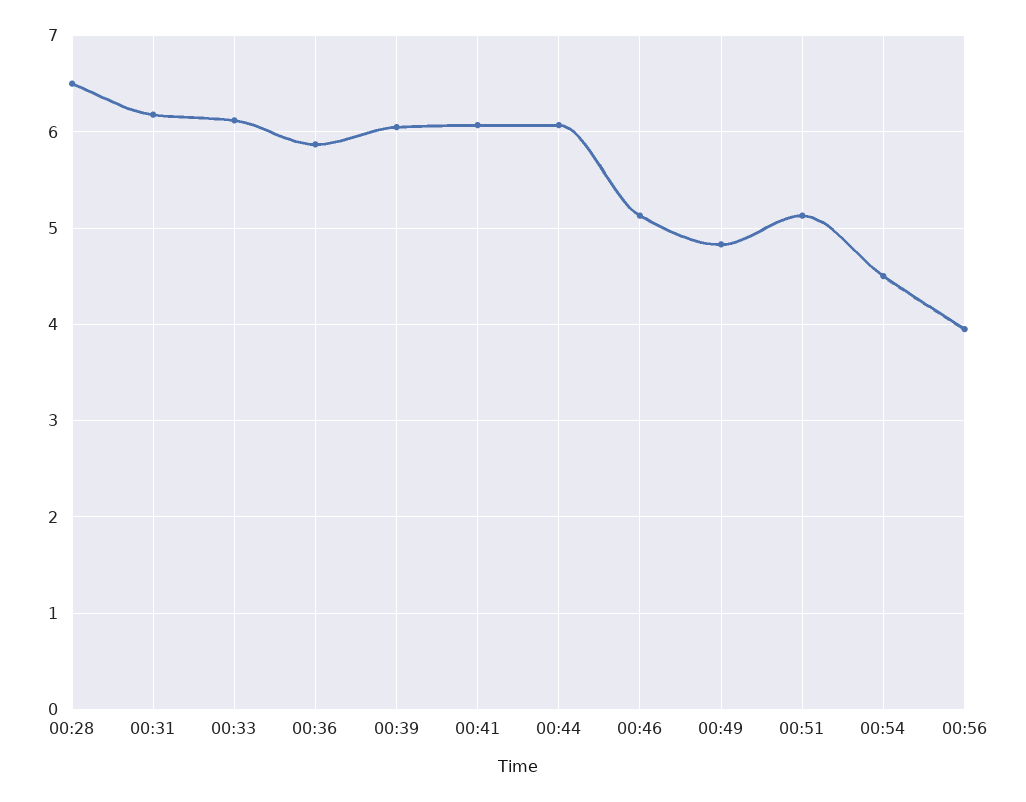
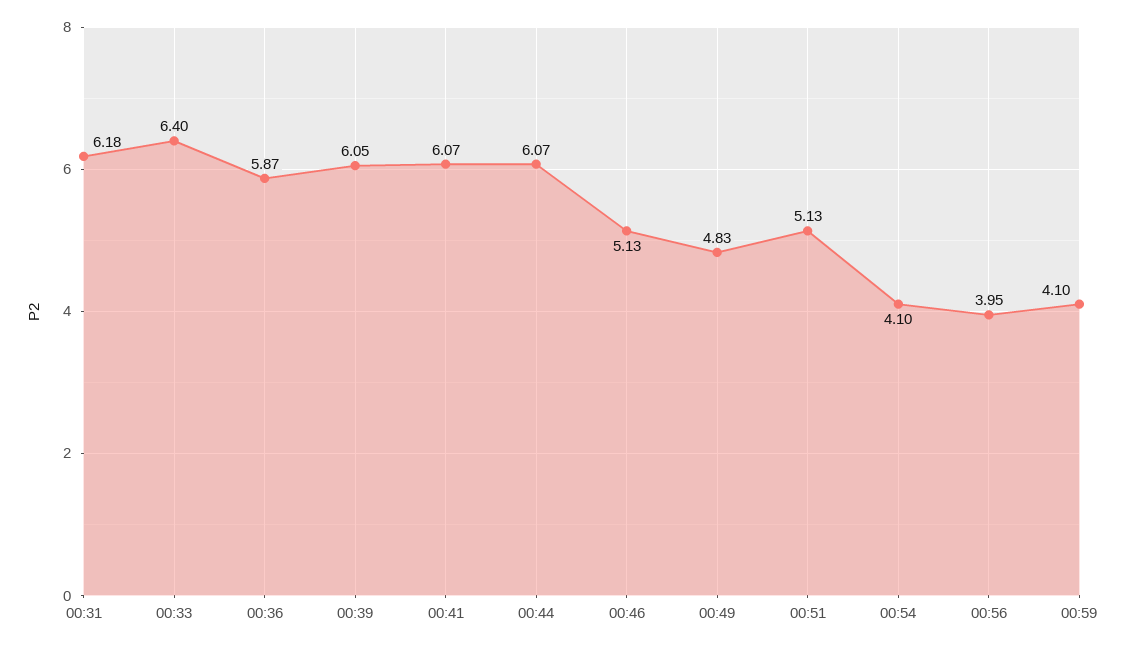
00:28: 6.5 -> none
00:33: 6.1 -> 6.4
00:54: 4.5 -> 4.1
00:59: none -> 4.1

